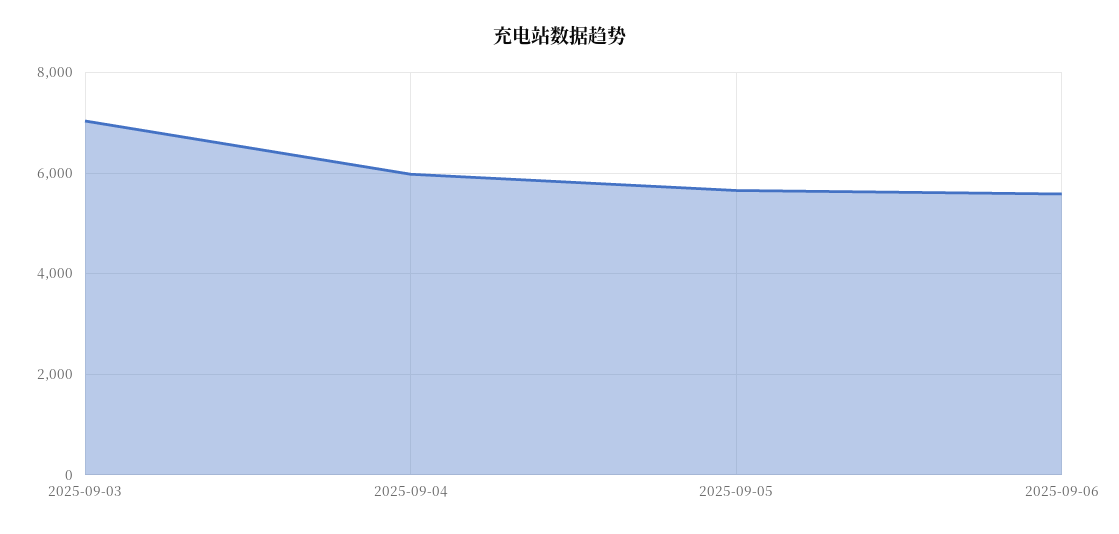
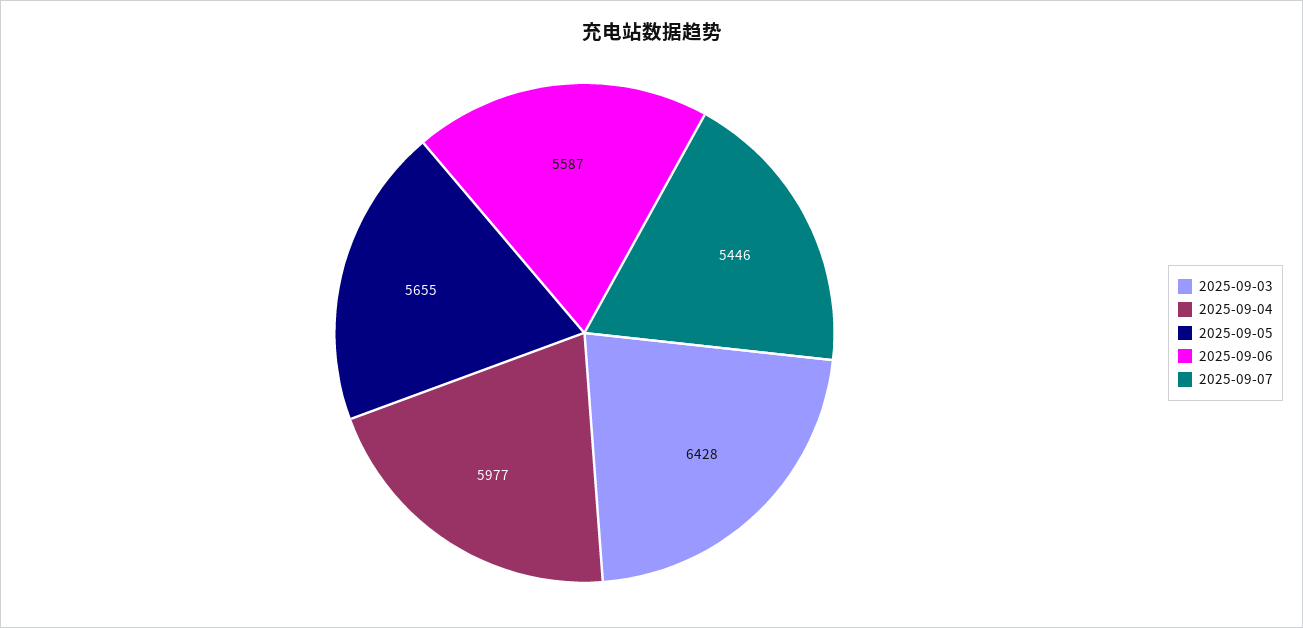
2025-09-03: 7000 -> 6428
2025-09-07: none -> 5446

